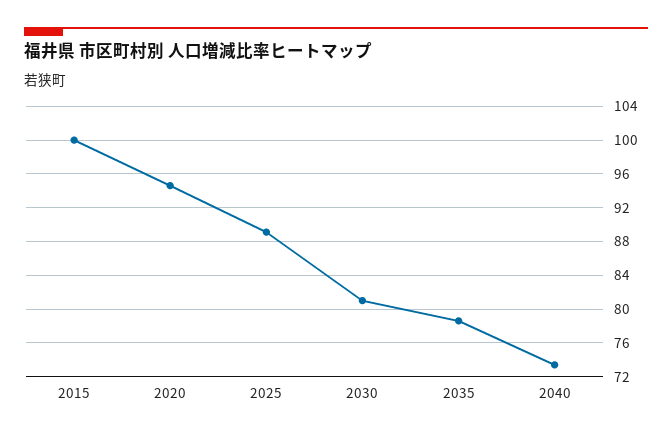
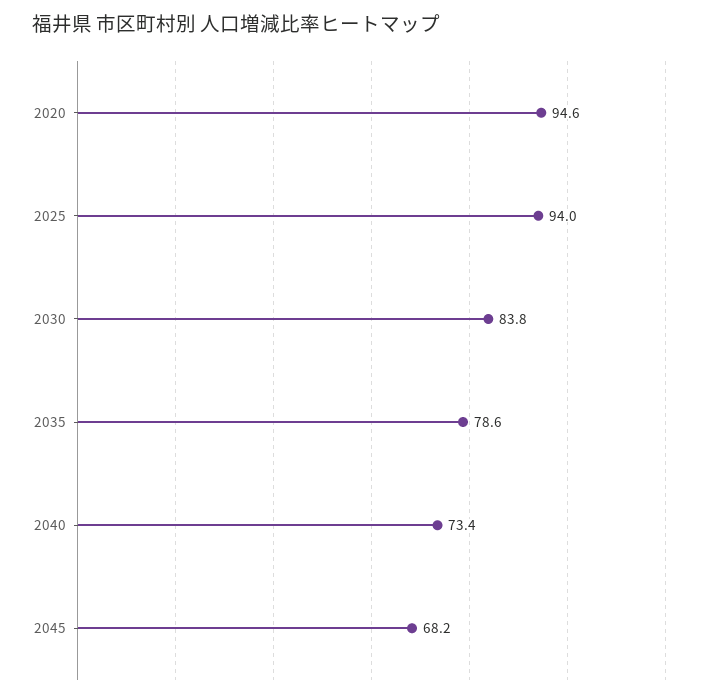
2015: 100 -> none
2025: 89 -> 94
2030: 81 -> 83.8
2045: none -> 68.2

